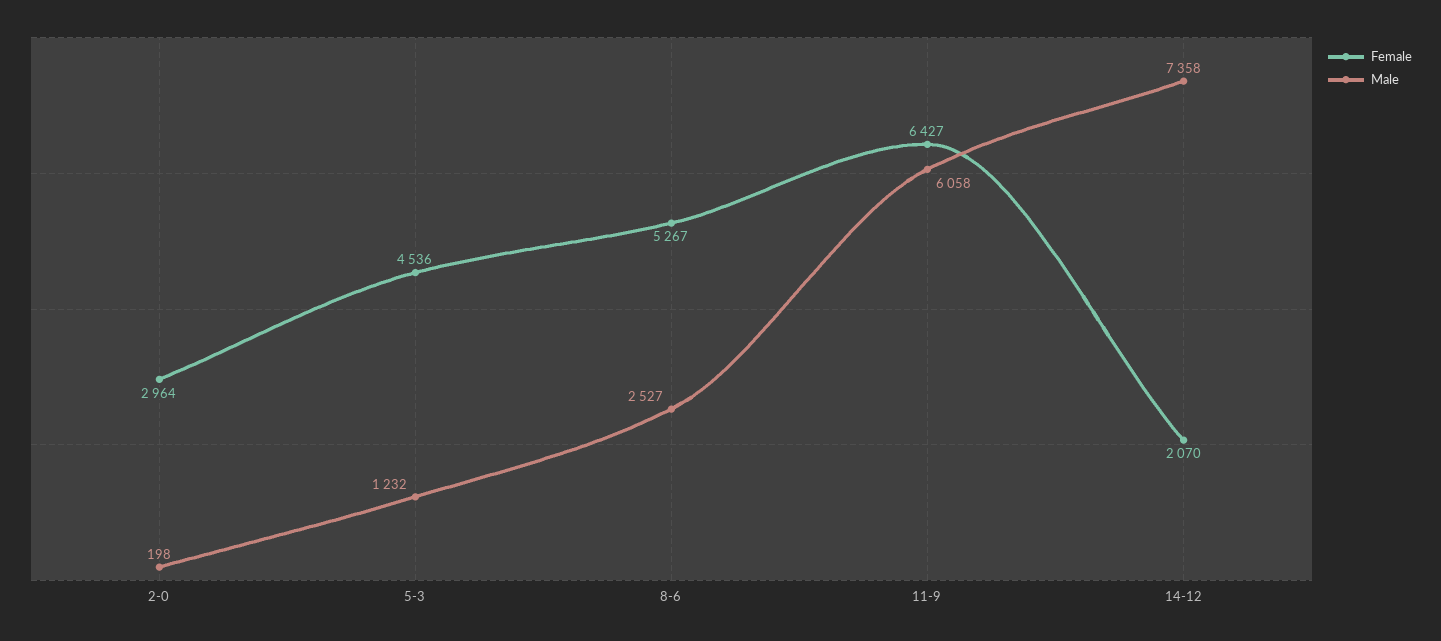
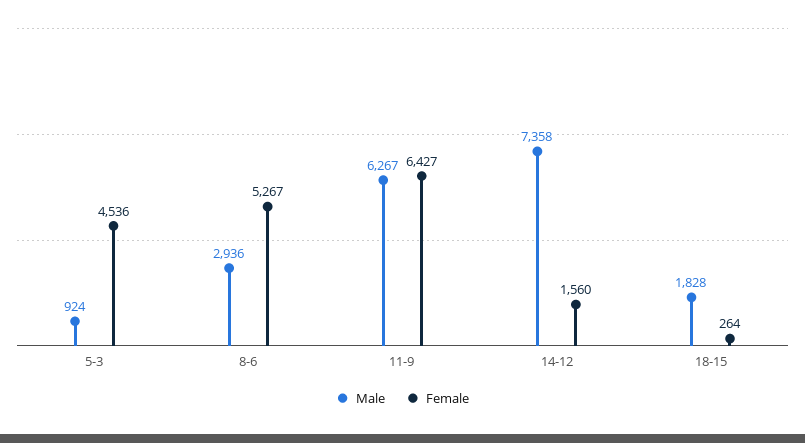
Female, 2-0: 2964 -> none
Male, 2-0: 198 -> none
Male, 5-3: 1232 -> 924
Male, 8-6: 2527 -> 2936
Male, 11-9: 6058 -> 6267
Female, 14-12: 2070 -> 1560
Male, 18-15: none -> 1828
Female, 18-15: none -> 264

